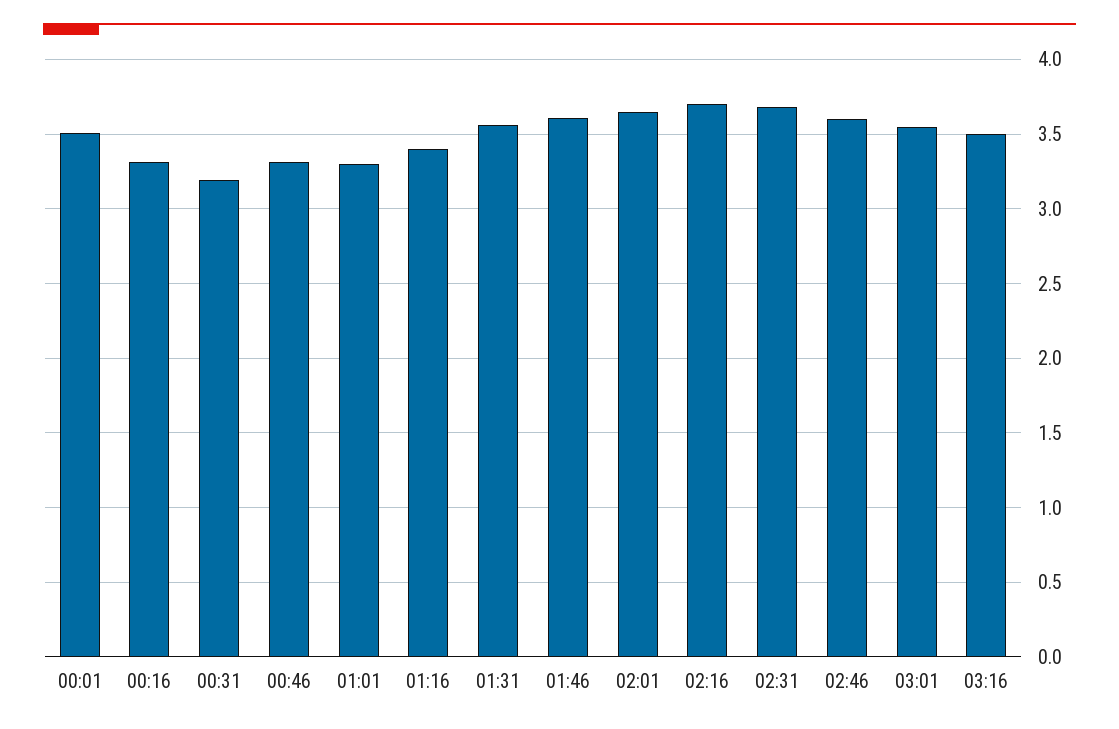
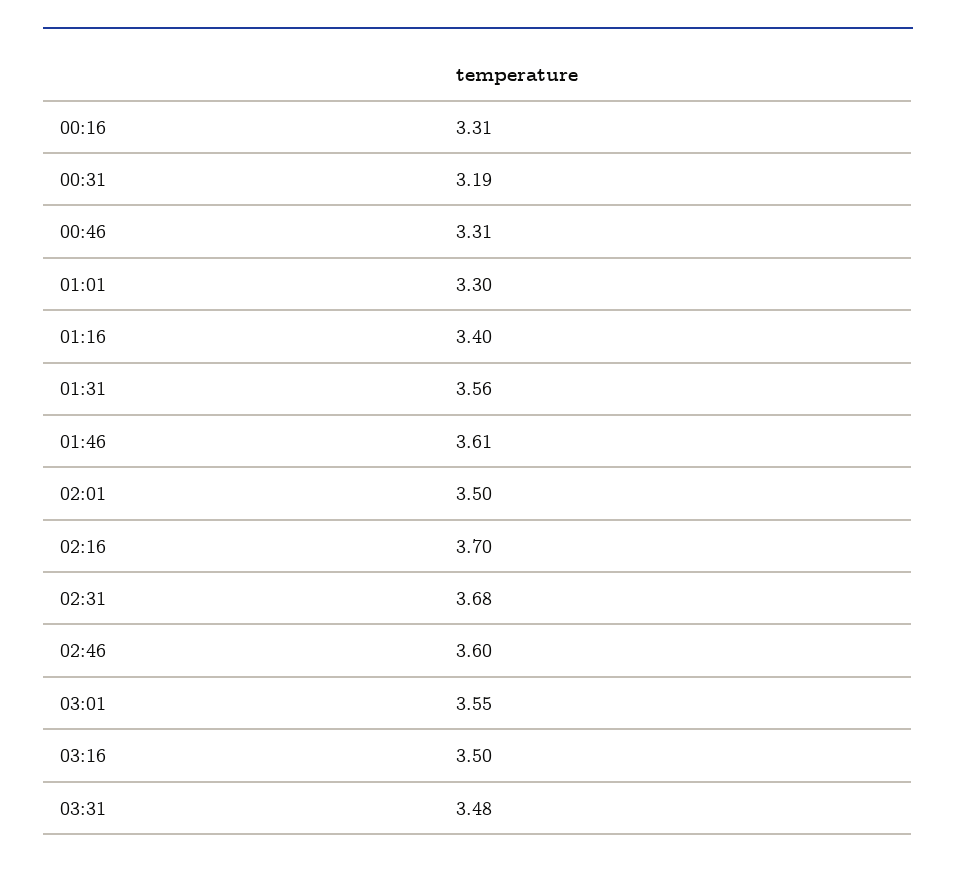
00:01: 3.5 -> none
02:01: 3.65 -> 3.5
03:31: none -> 3.48

